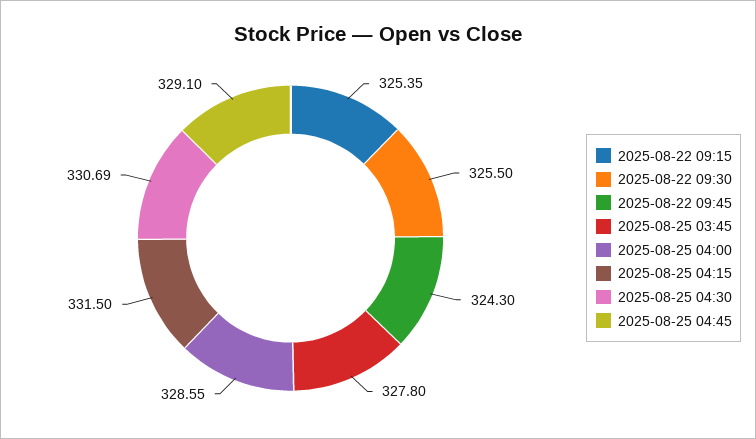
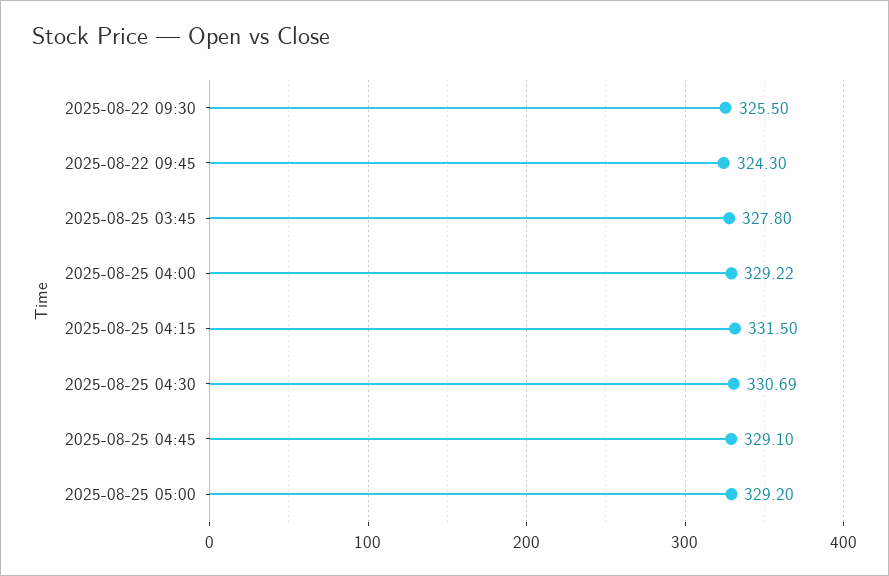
2025-08-22 09:15: 325.35 -> none
2025-08-25 04:00: 328.55 -> 329.22
2025-08-25 05:00: none -> 329.2

